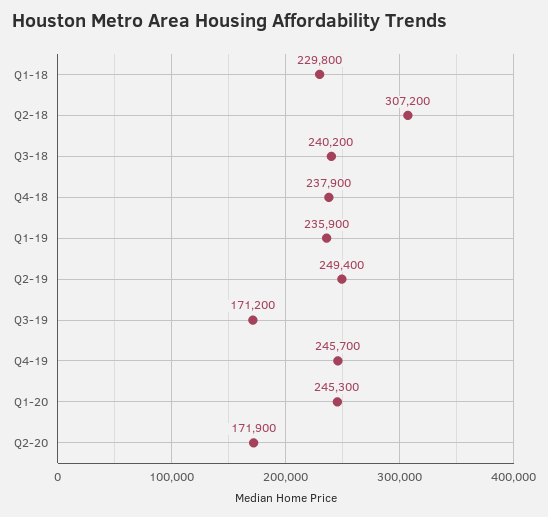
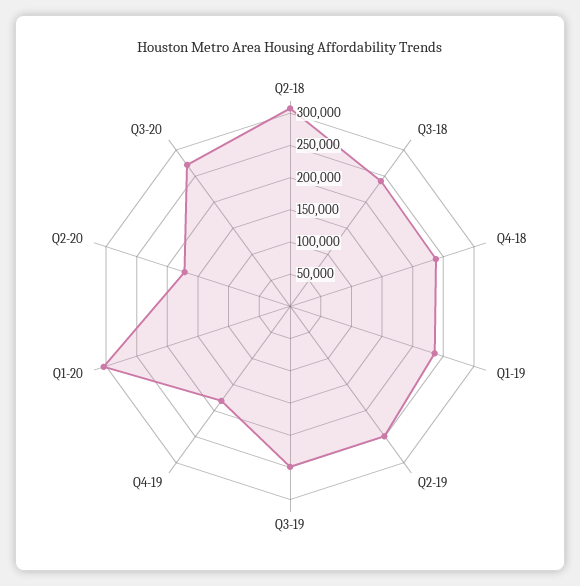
Q1-18: 229800 -> none
Q3-19: 171200 -> 250000
Q4-19: 245700 -> 175000
Q1-20: 245300 -> 300000
Q3-20: none -> 275000

